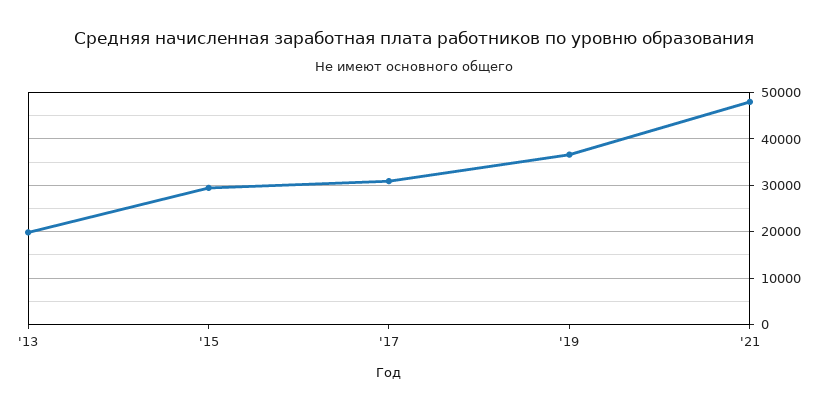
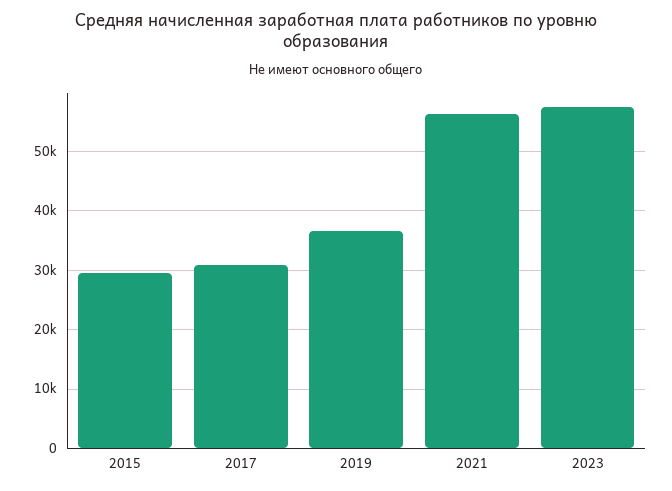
'13: 20000 -> none
'21: 48000 -> 56000
2023: none -> 58000

